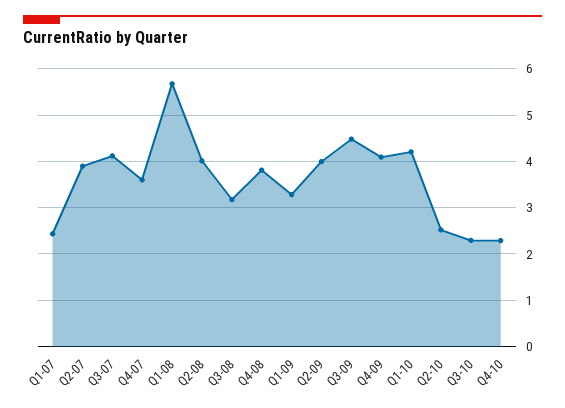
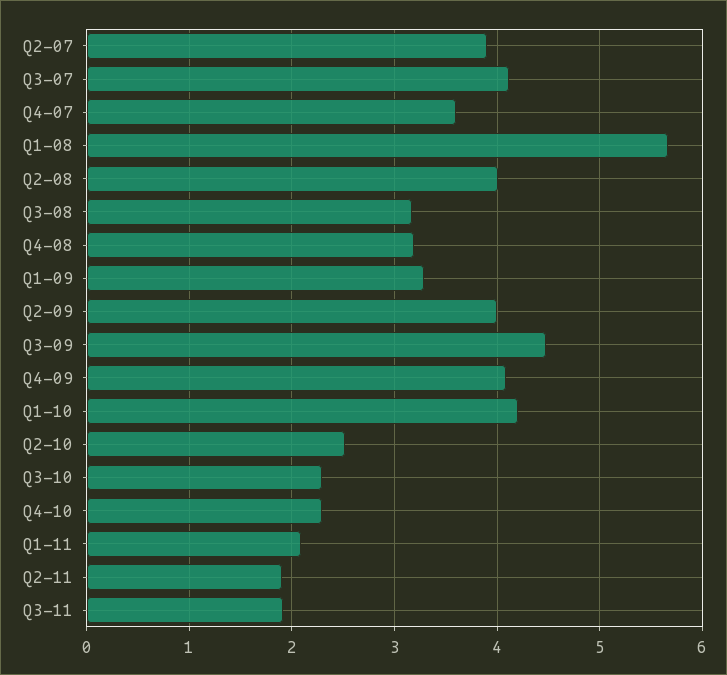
Q1-07: 2.4 -> none
Q4-08: 3.8 -> 3.2
Q1-11: none -> 2.1
Q2-11: none -> 1.9
Q3-11: none -> 1.9

